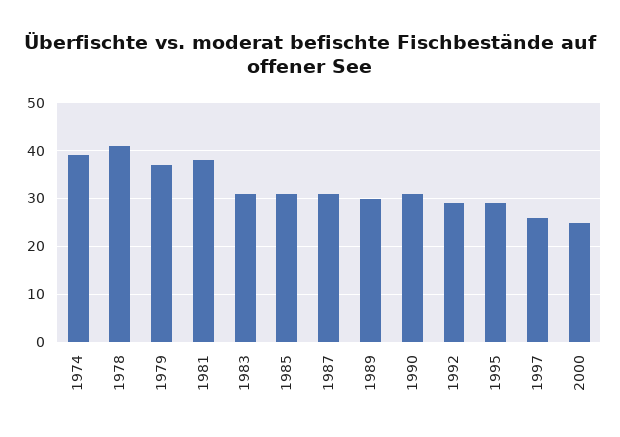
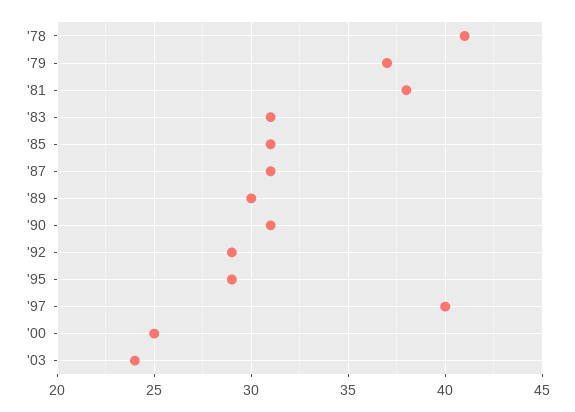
1974: 40 -> none
1997: 25 -> 40
'03: none -> 24

